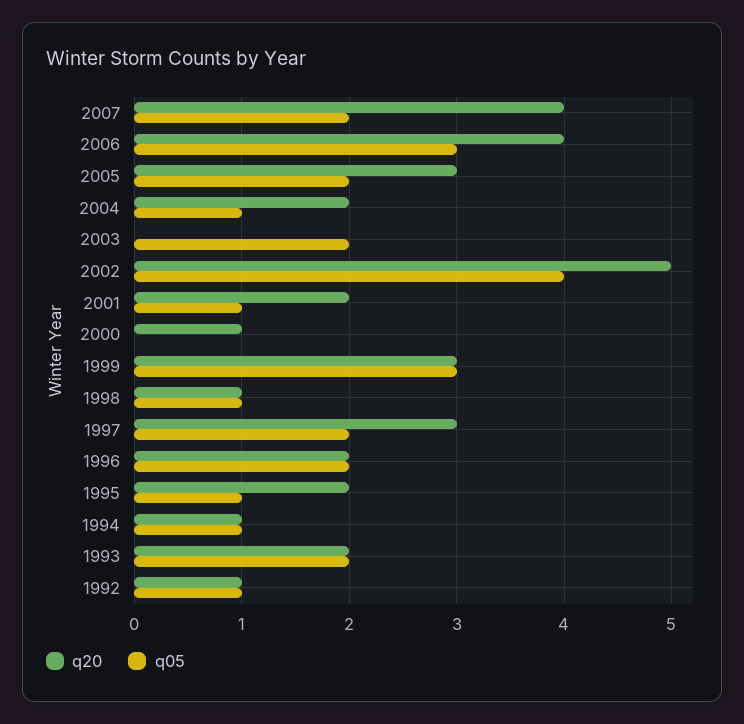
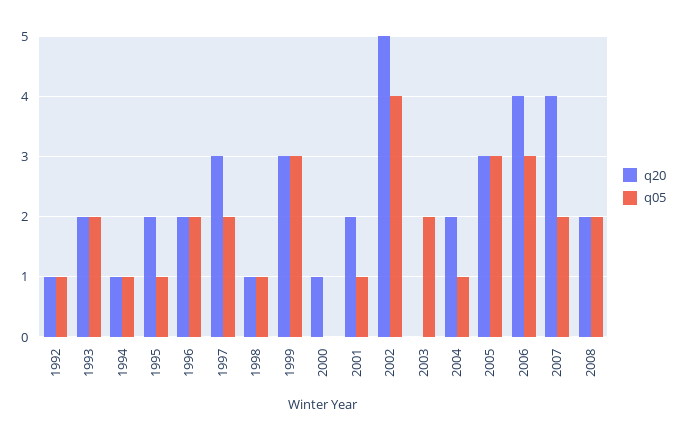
q05, 2005: 2 -> 3
q20, 2008: none -> 2
q05, 2008: none -> 2

